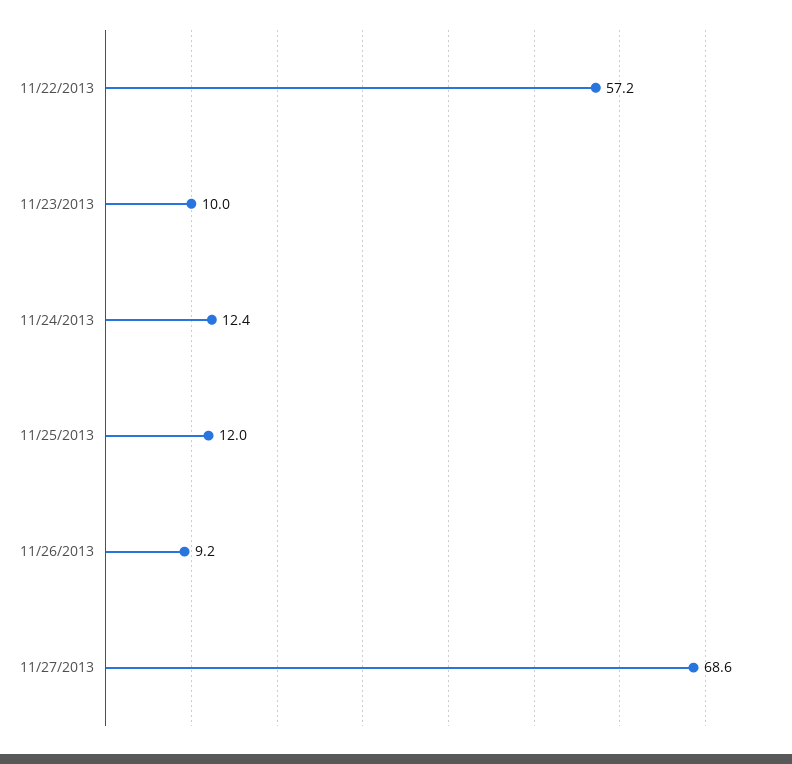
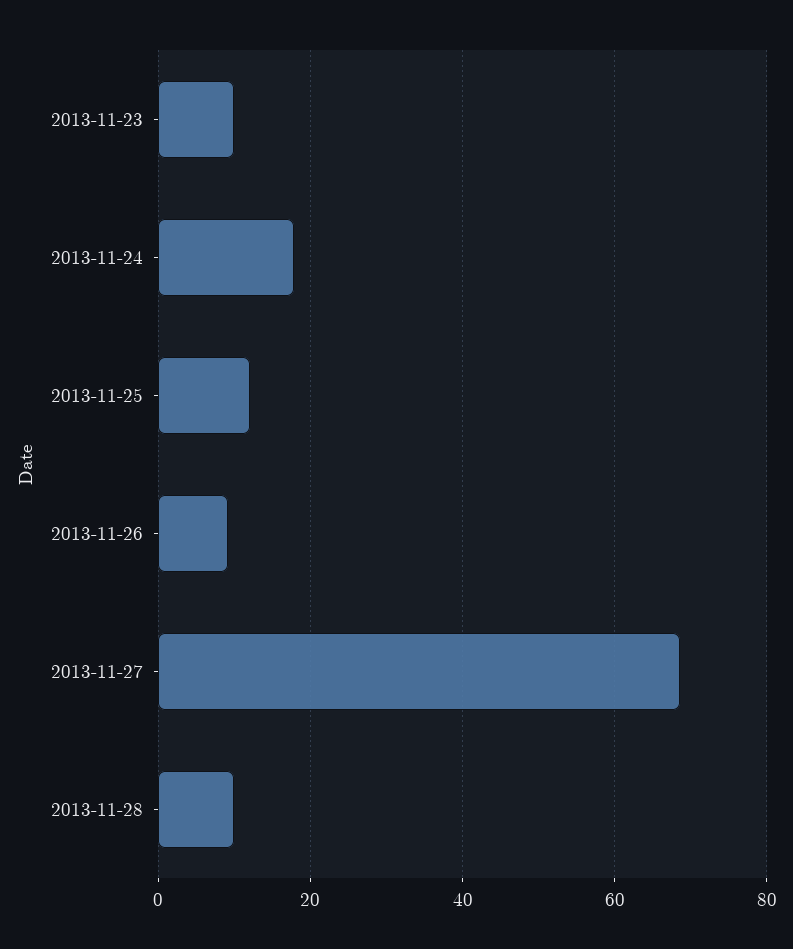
11/22/2013: 57.2 -> none
11/24/2013: 12.4 -> 18
2013-11-28: none -> 10

